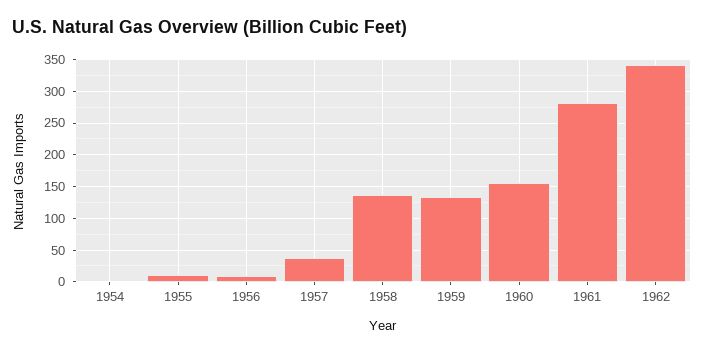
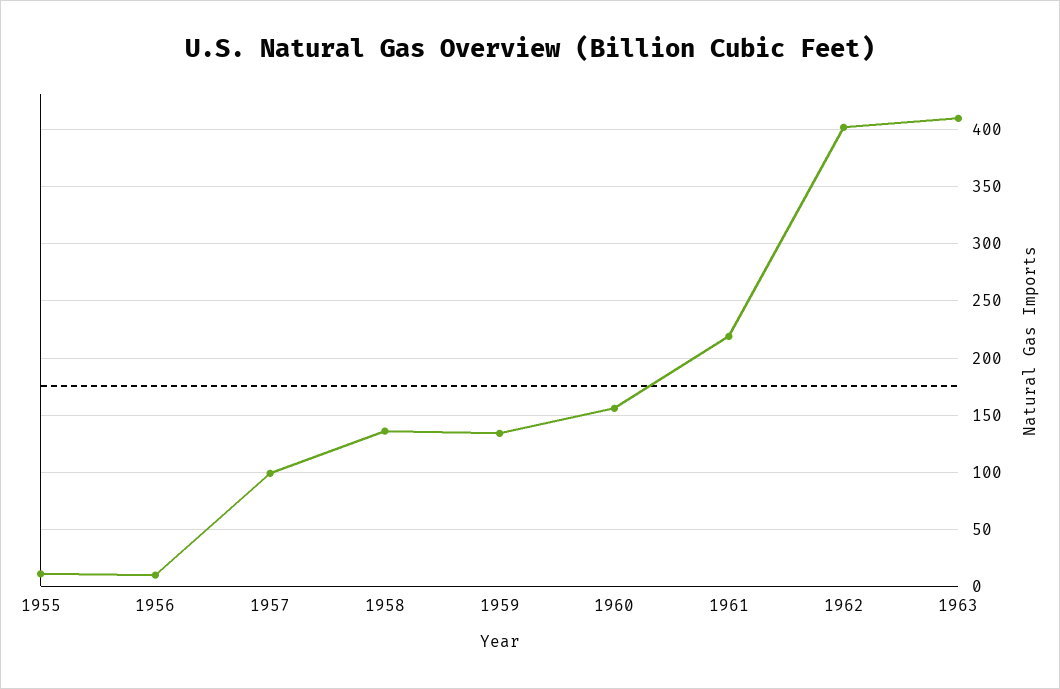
1954: 0 -> none
1957: 40 -> 100
1961: 280 -> 220
1962: 340 -> 400
1963: none -> 410

